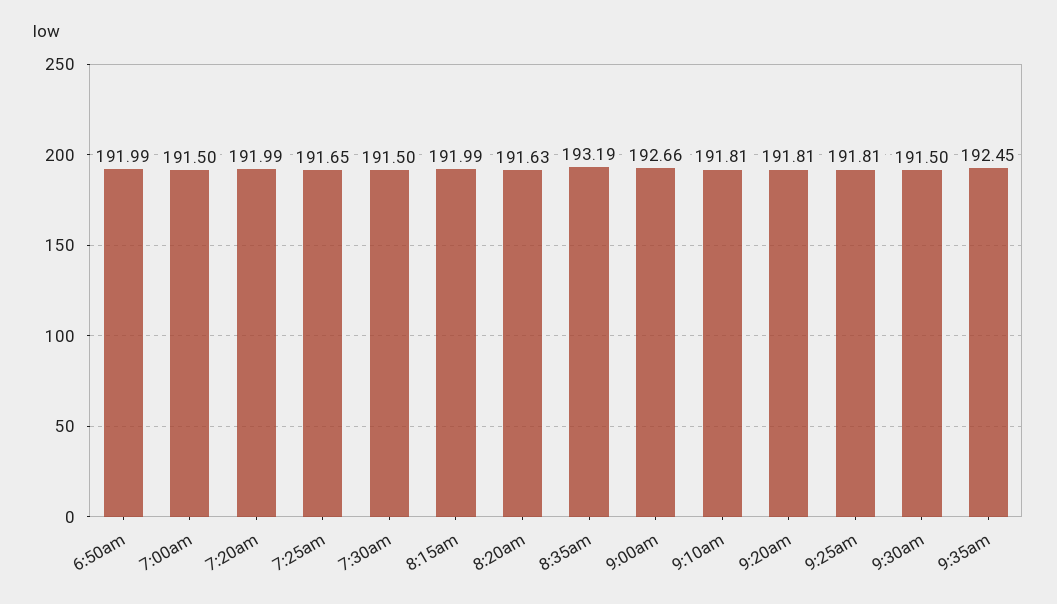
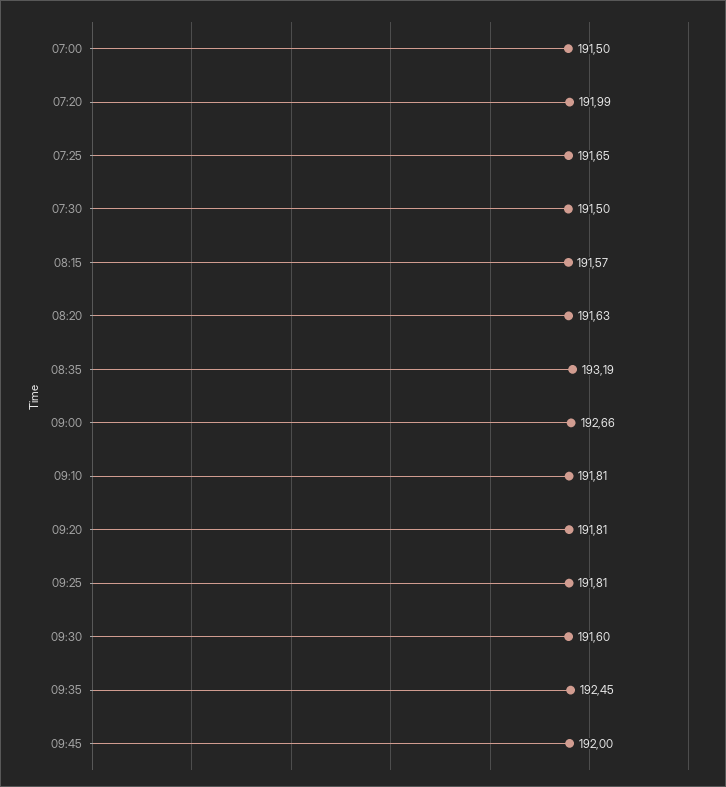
6:50am: 191.99 -> none
8:15am: 191.99 -> 191.57
9:30am: 191.5 -> 191.6
09:45: none -> 192

